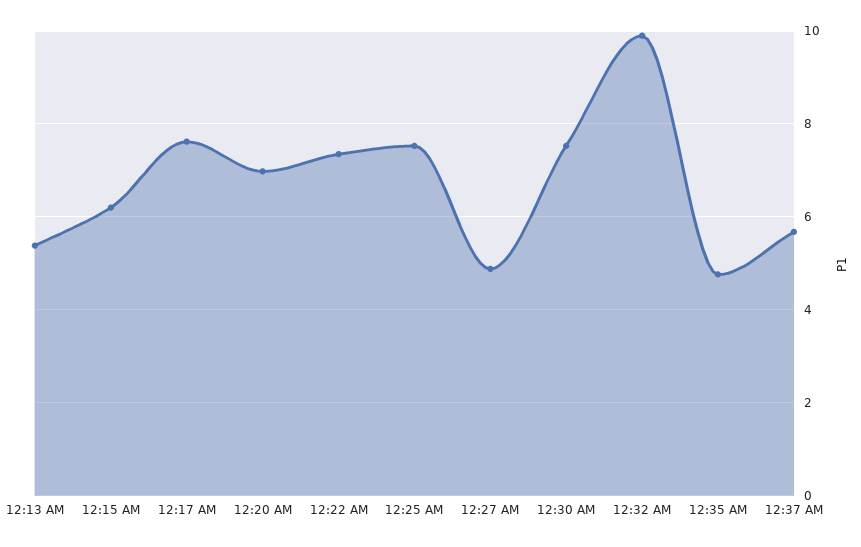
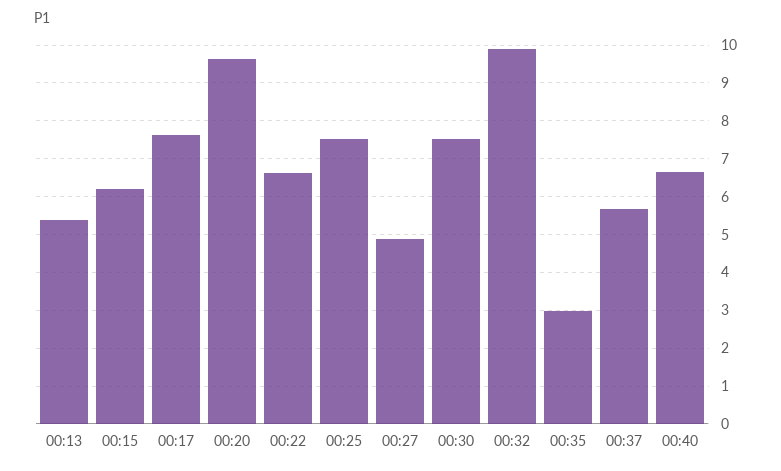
12:20 AM: 7 -> 9.6
12:22 AM: 7.4 -> 6.6
12:35 AM: 4.8 -> 3
00:40: none -> 6.6

